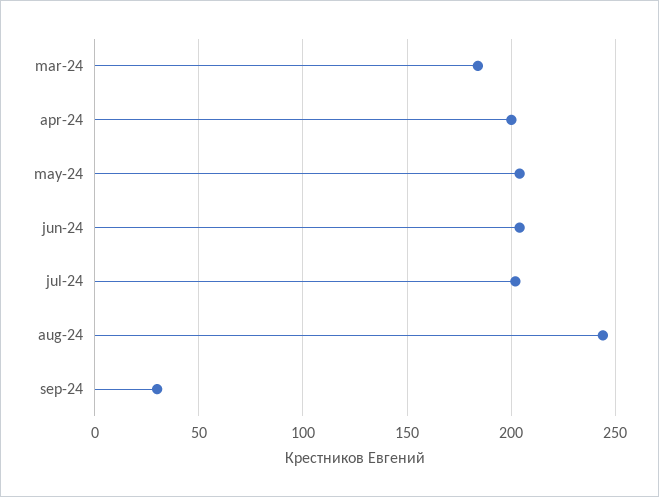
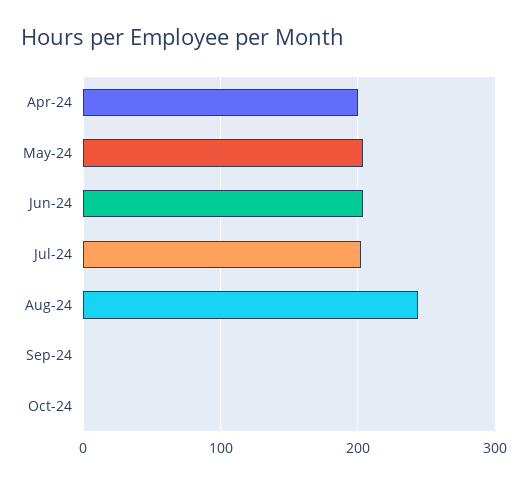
mar-24: 185 -> none
sep-24: 30 -> 0
Oct-24: none -> 0

